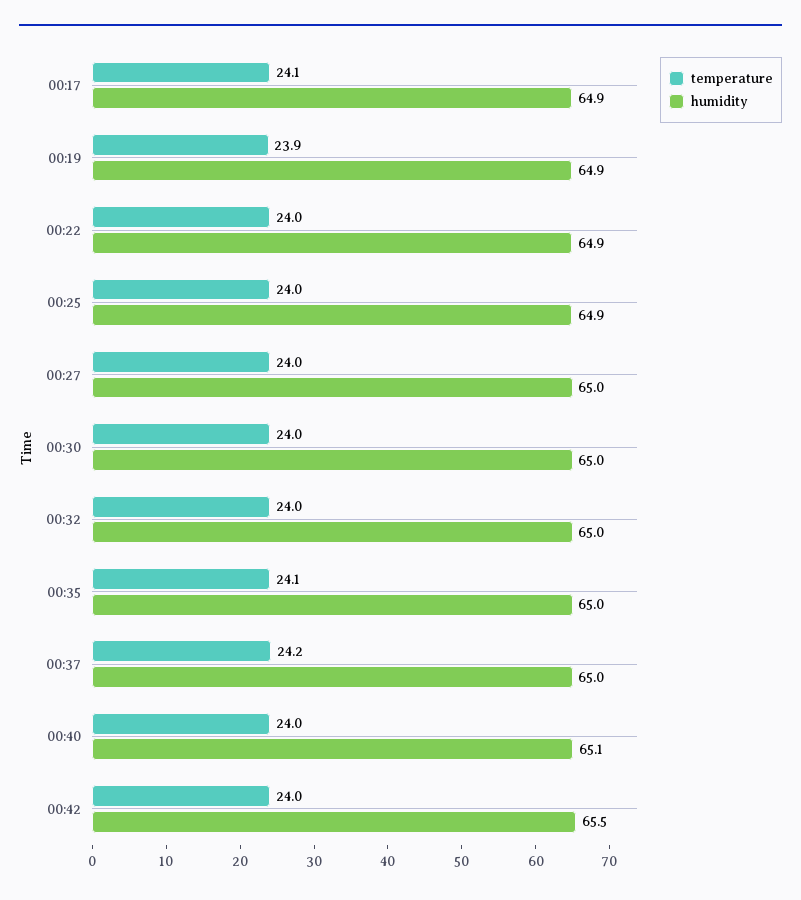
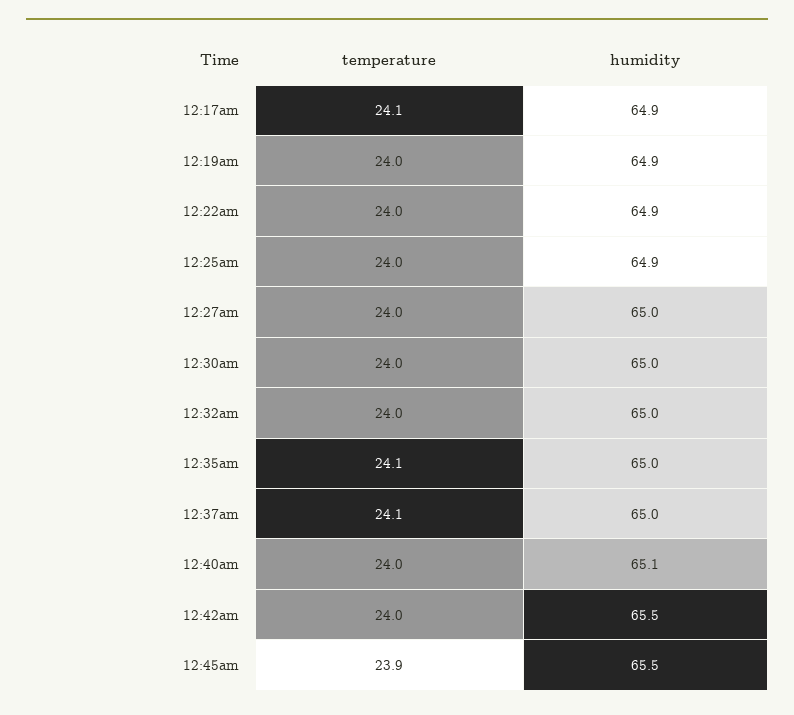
temperature, 00:19: 23.9 -> 24
temperature, 00:37: 24.2 -> 24.1
temperature, 12:45am: none -> 23.9
humidity, 12:45am: none -> 65.5

